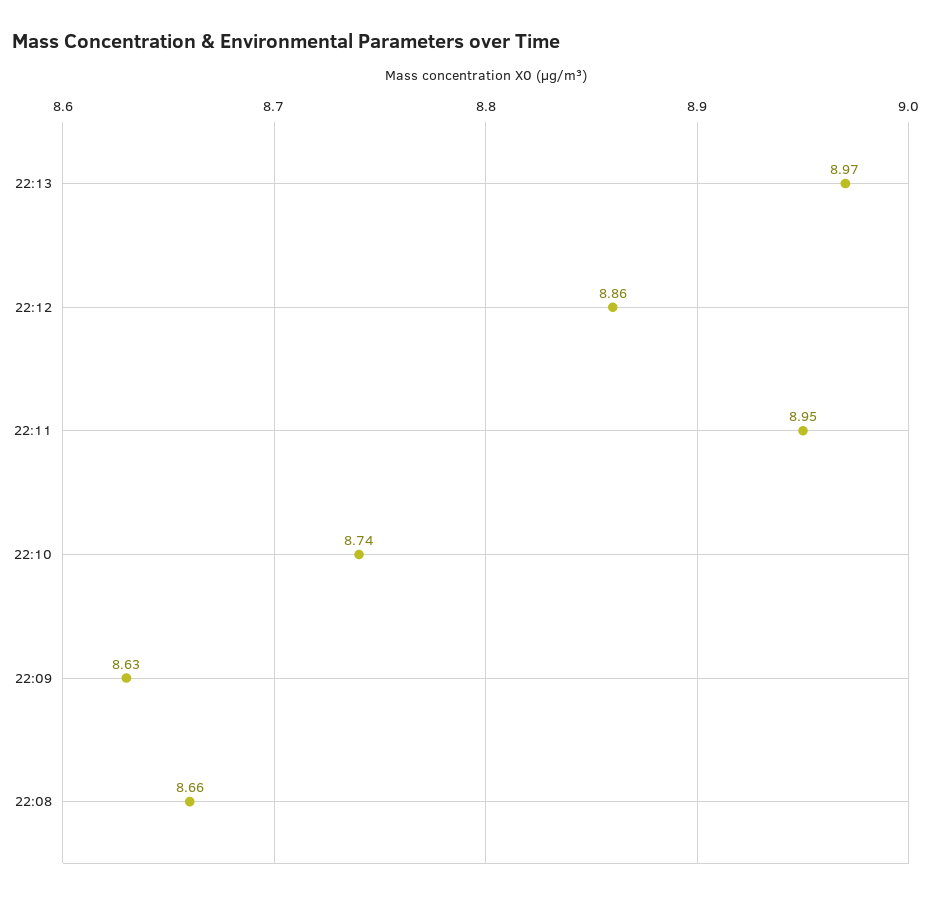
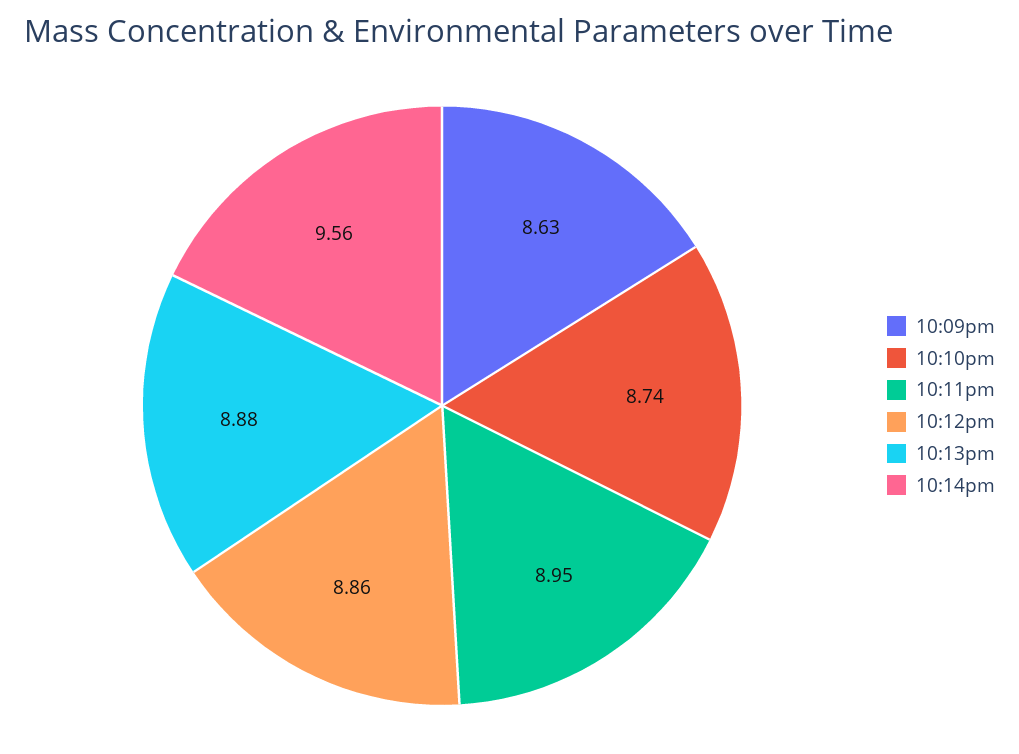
22:13: 8.97 -> 8.88
22:08: 8.66 -> none
10:14pm: none -> 9.56

